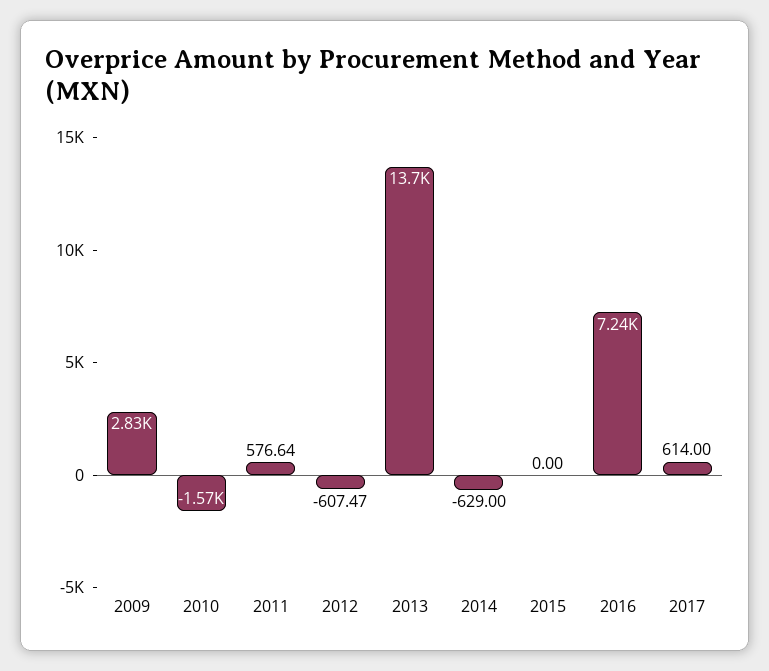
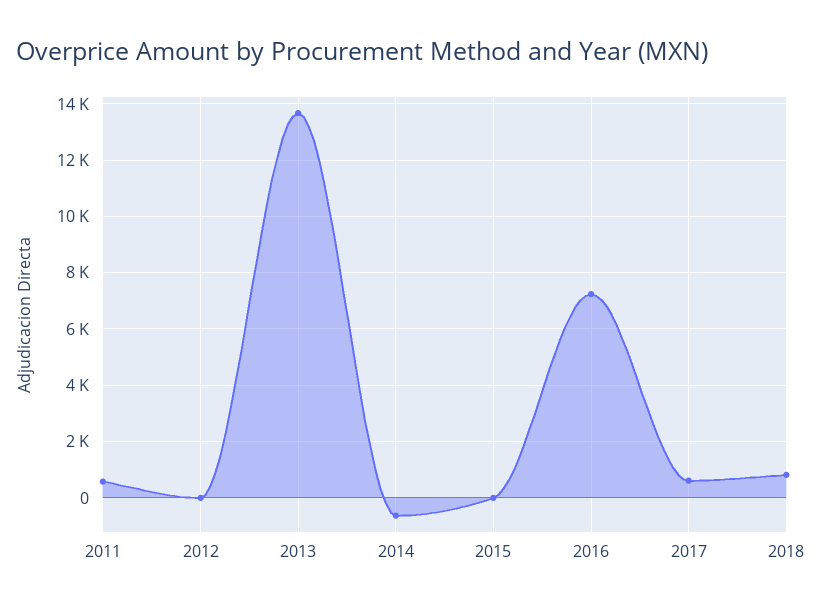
2009: 2830 -> none
2010: -1570 -> none
2012: -607.47 -> 0
2018: none -> 750

